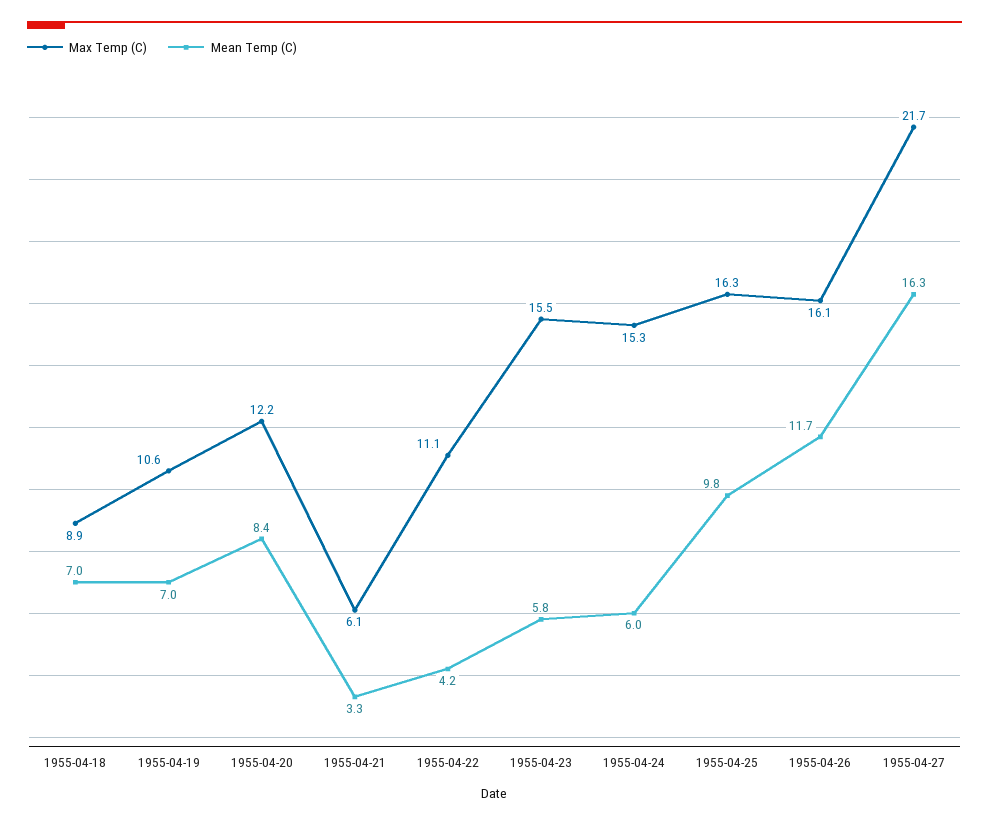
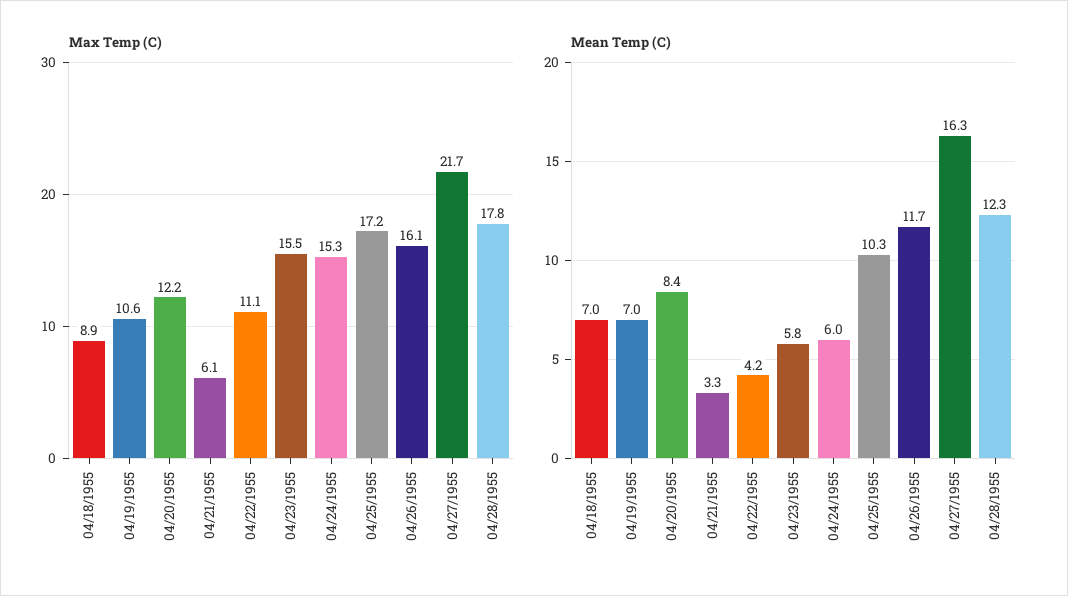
Max Temp (C), 1955-04-25: 16.3 -> 17.2
Mean Temp (C), 1955-04-25: 9.8 -> 10.3
Max Temp (C), 04/28/1955: none -> 17.8
Mean Temp (C), 04/28/1955: none -> 12.3

